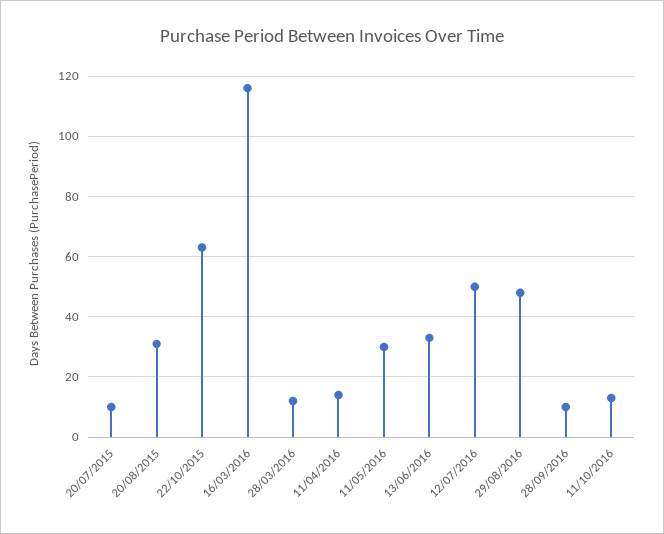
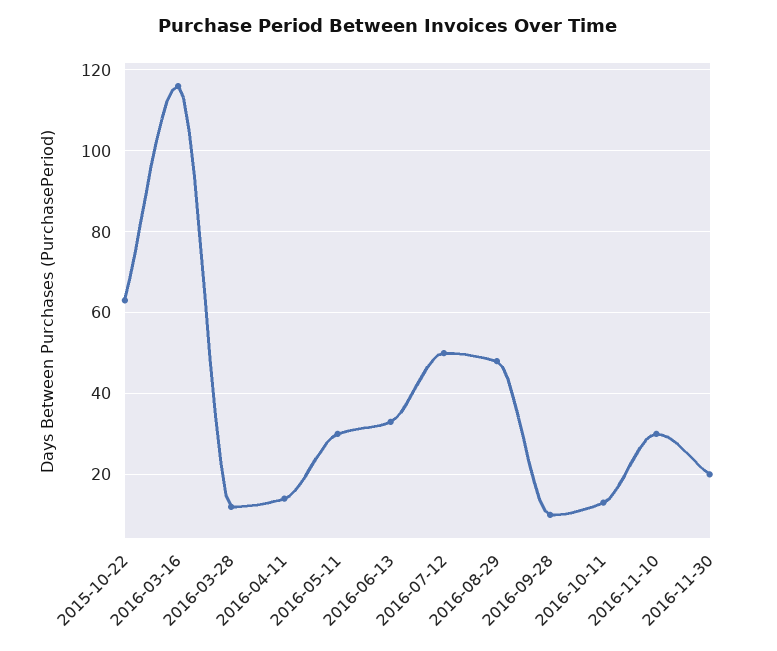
20/07/2015: 10 -> none
20/08/2015: 30 -> none
2016-11-10: none -> 30
2016-11-30: none -> 20

